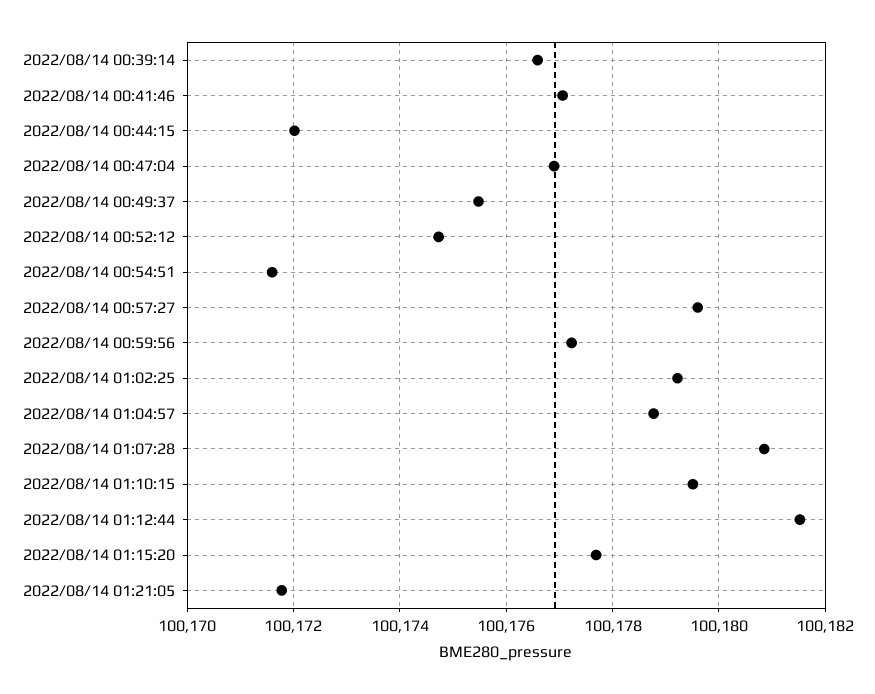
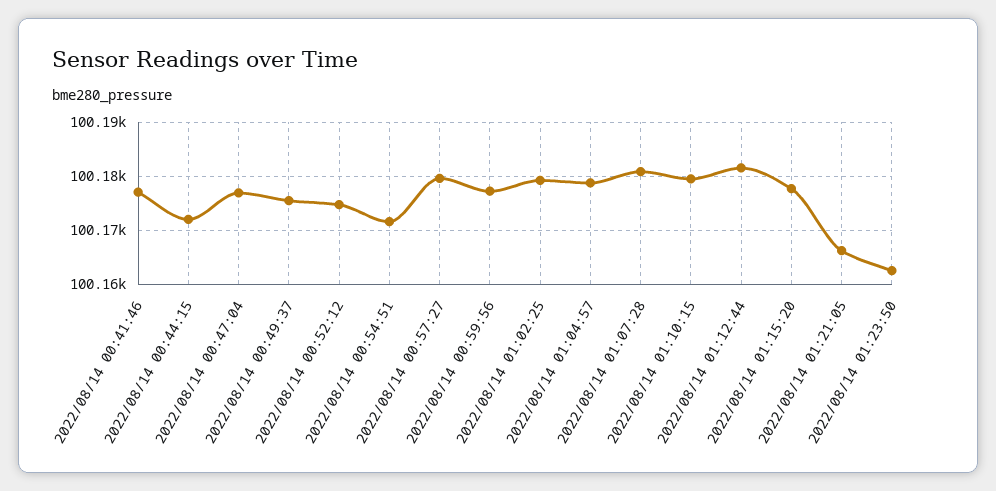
2022/08/14 00:39:14: 100176.6 -> none
2022/08/14 01:21:05: 100171.8 -> 100166
2022/08/14 01:23:50: none -> 100162

